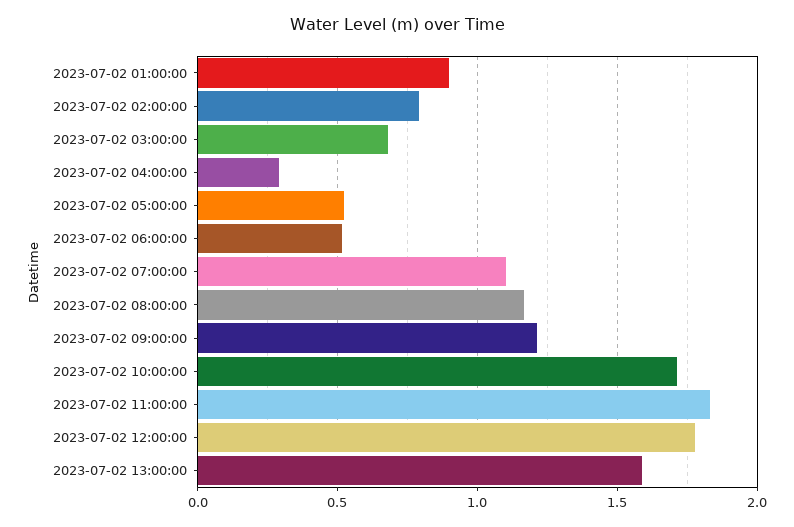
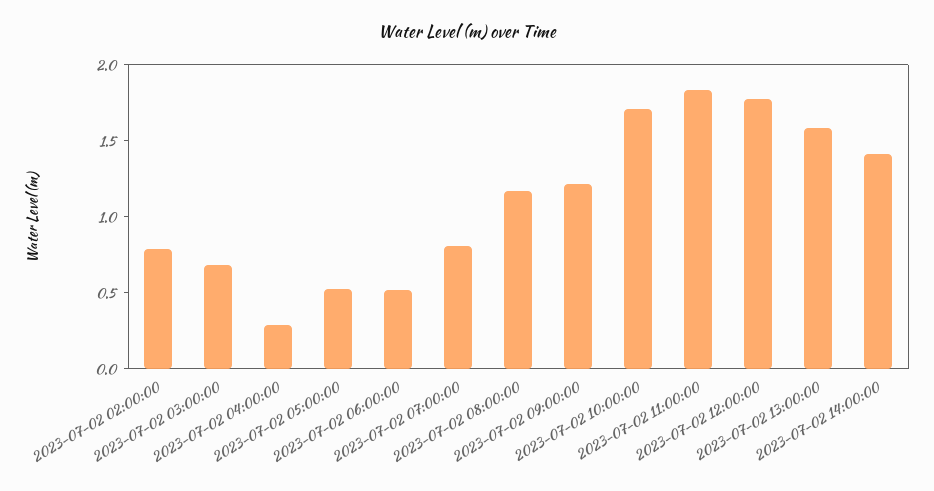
2023-07-02 01:00:00: 0.9 -> none
2023-07-02 07:00:00: 1.1 -> 0.8
2023-07-02 14:00:00: none -> 1.4

